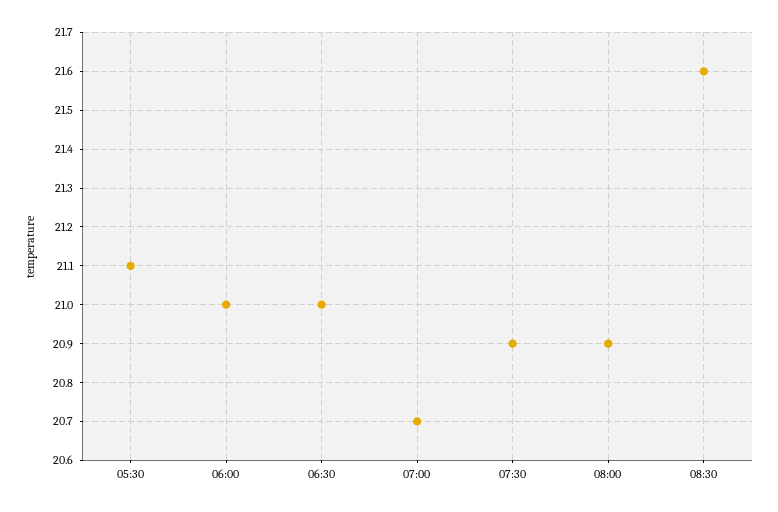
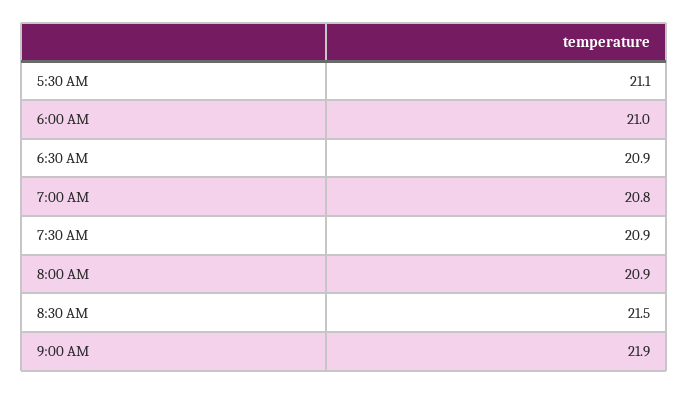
06:30: 21 -> 20.9
07:00: 20.7 -> 20.8
08:30: 21.6 -> 21.5
9:00 AM: none -> 21.9

